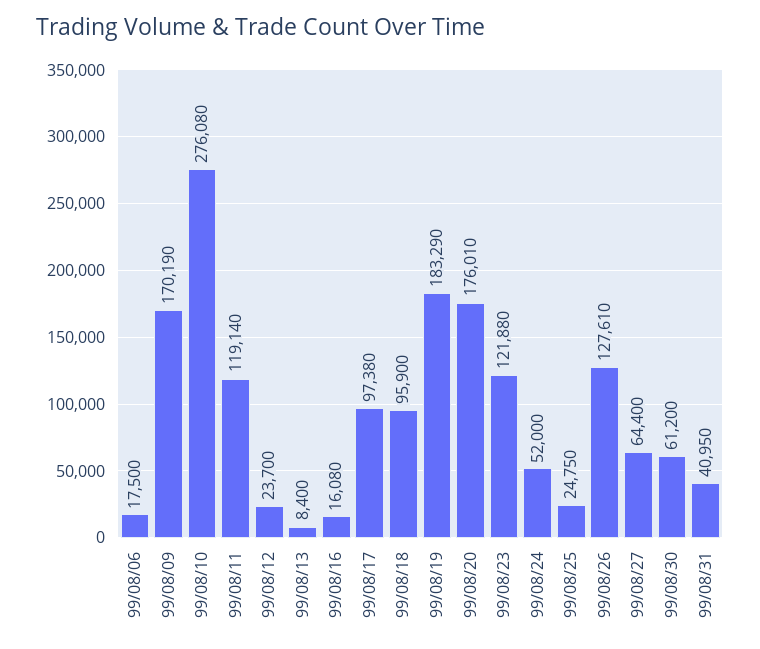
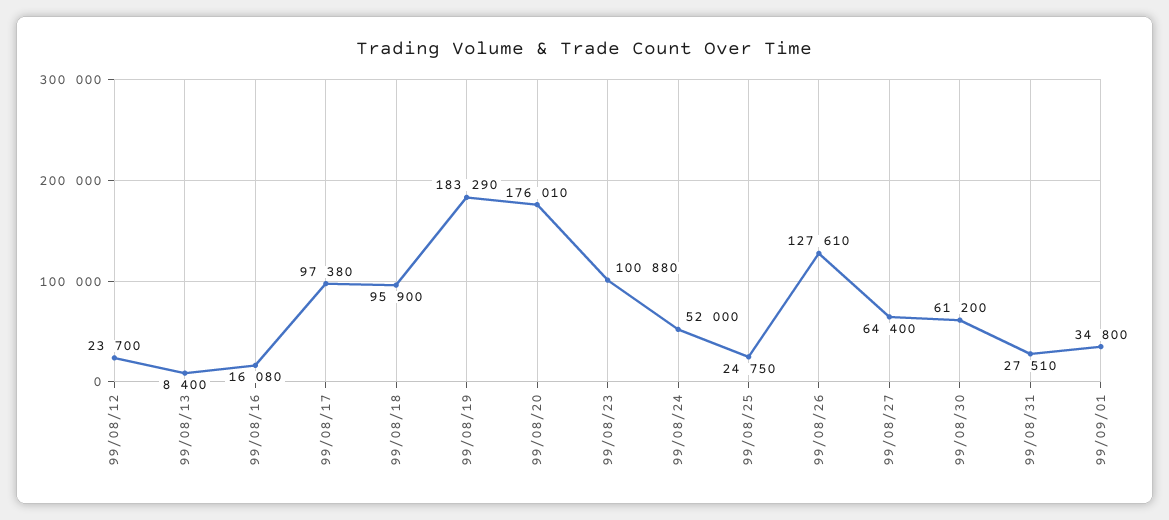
99/08/06: 17500 -> none
99/08/09: 170190 -> none
99/08/10: 276080 -> none
99/08/11: 119140 -> none
99/08/23: 121880 -> 100880
99/08/31: 40950 -> 27510
99/09/01: none -> 34800

